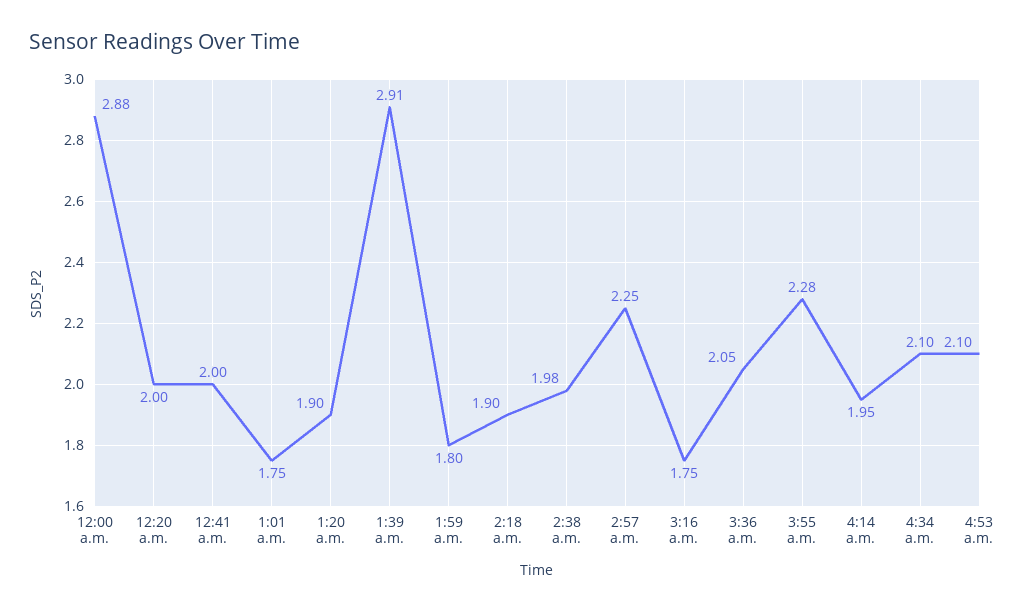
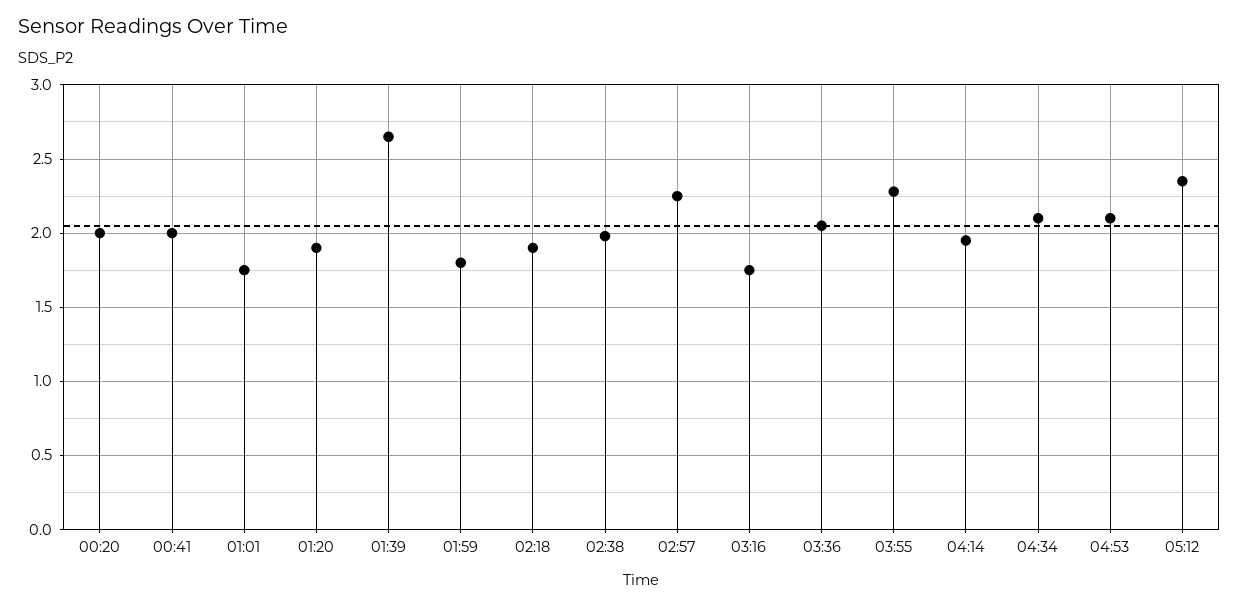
12:00 a.m.: 2.88 -> none
1:39 a.m.: 2.91 -> 2.65
05:12: none -> 2.35

